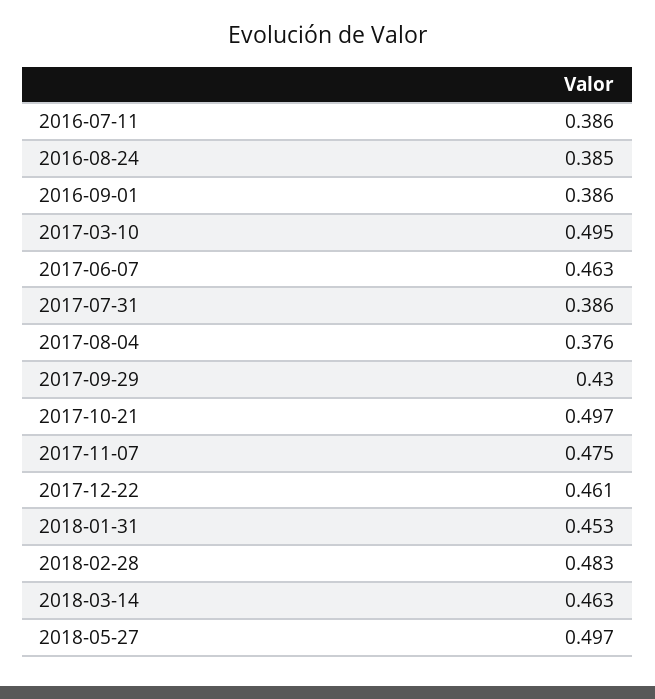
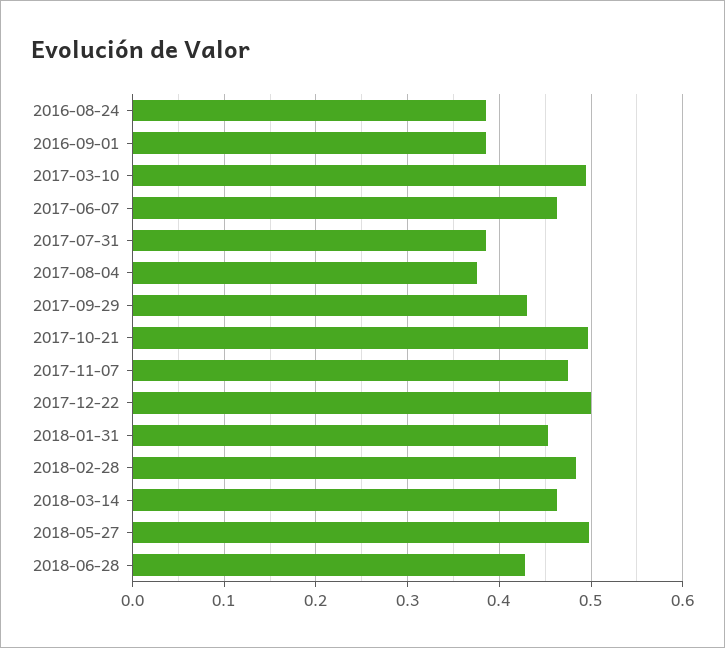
2016-07-11: 0.386 -> none
2017-12-22: 0.461 -> 0.5
2018-06-28: none -> 0.43

